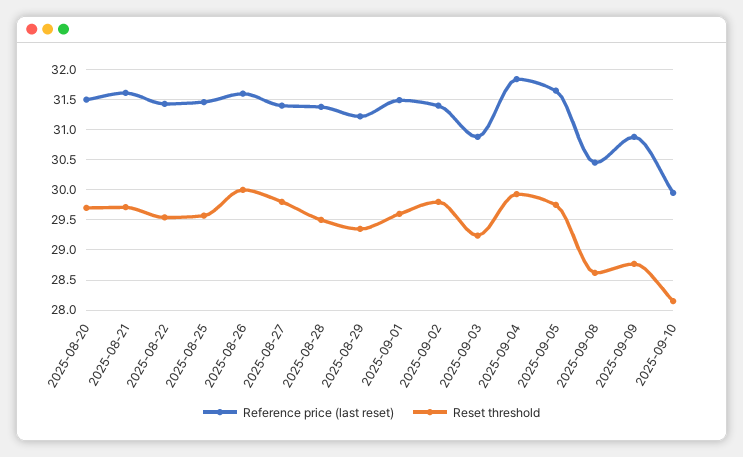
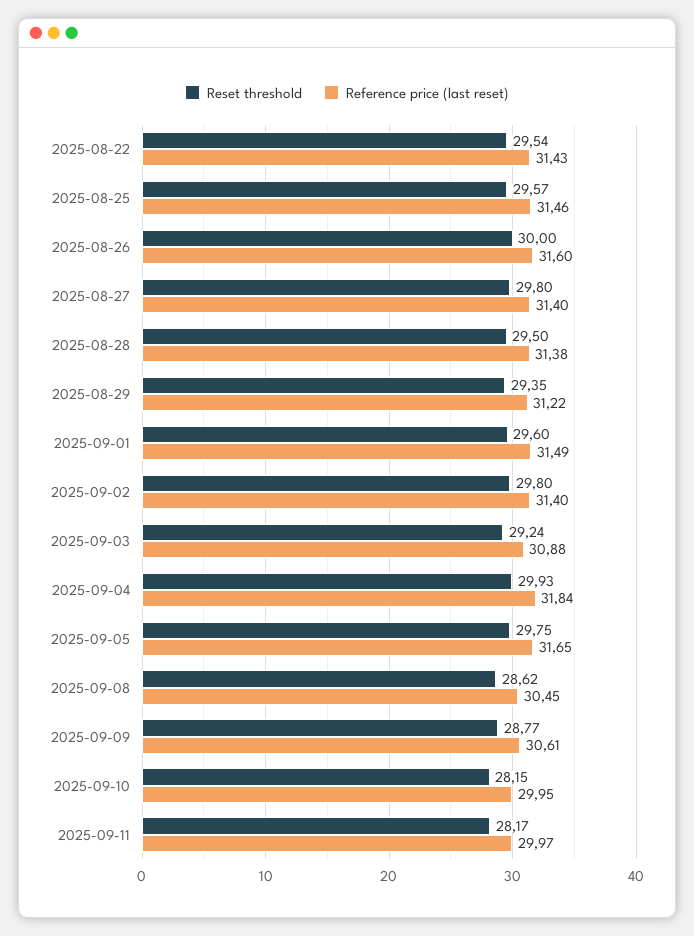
Reference price (last reset), 2025-08-20: 31.5 -> none
Reset threshold, 2025-08-20: 29.7 -> none
Reference price (last reset), 2025-08-21: 31.6 -> none
Reset threshold, 2025-08-21: 29.7 -> none
Reference price (last reset), 2025-09-09: 30.9 -> 30.61
Reset threshold, 2025-09-11: none -> 28.17
Reference price (last reset), 2025-09-11: none -> 29.97

